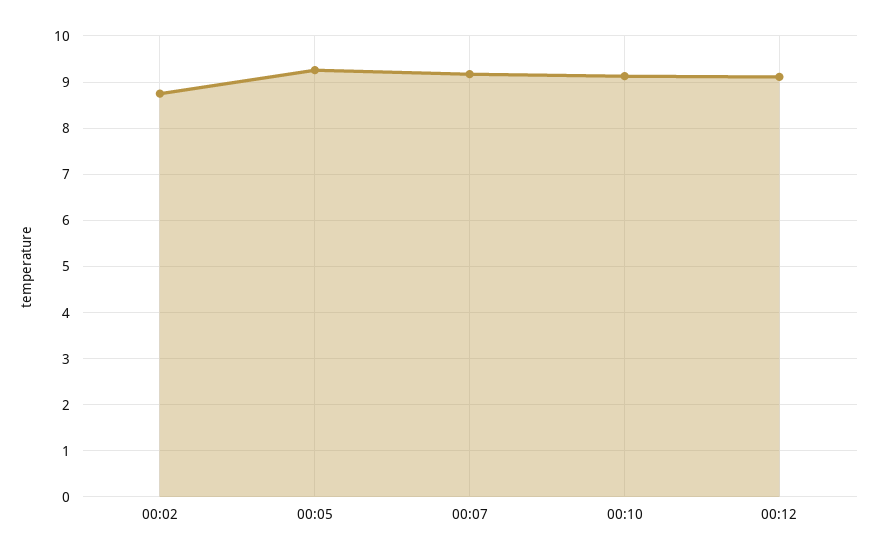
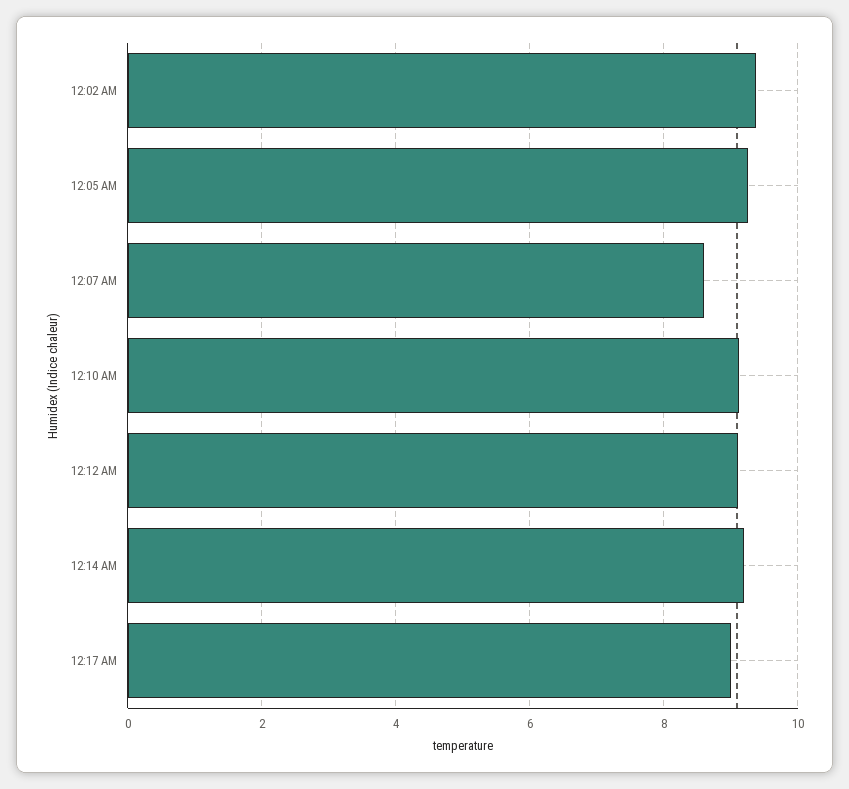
00:02: 8.8 -> 9.4
00:07: 9.2 -> 8.6
12:14 AM: none -> 9.2
12:17 AM: none -> 9

